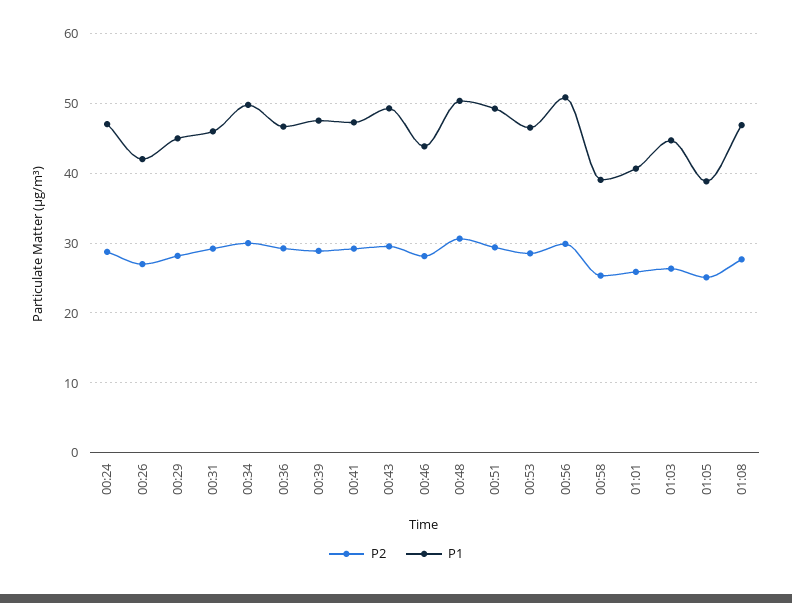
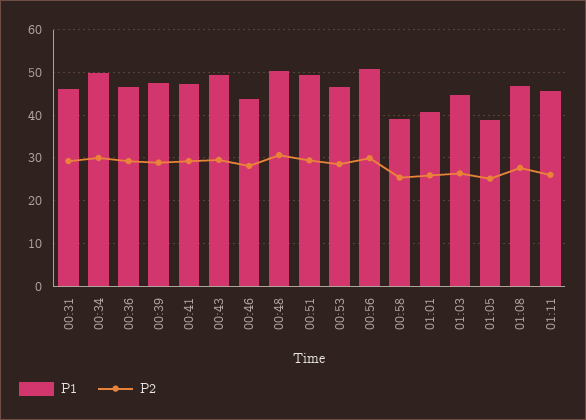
P2, 00:24: 29 -> none
P1, 00:24: 47 -> none
P2, 00:26: 27 -> none
P1, 00:26: 42 -> none
P2, 00:29: 28 -> none
P1, 00:29: 45 -> none
P1, 01:11: none -> 46
P2, 01:11: none -> 26

